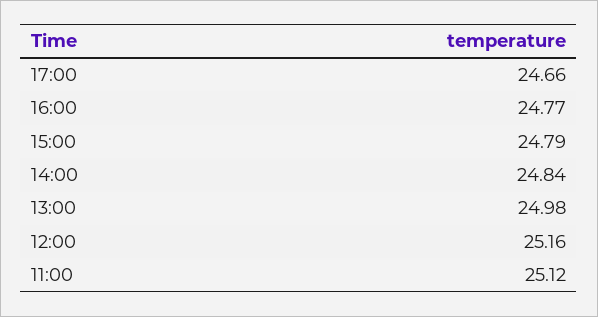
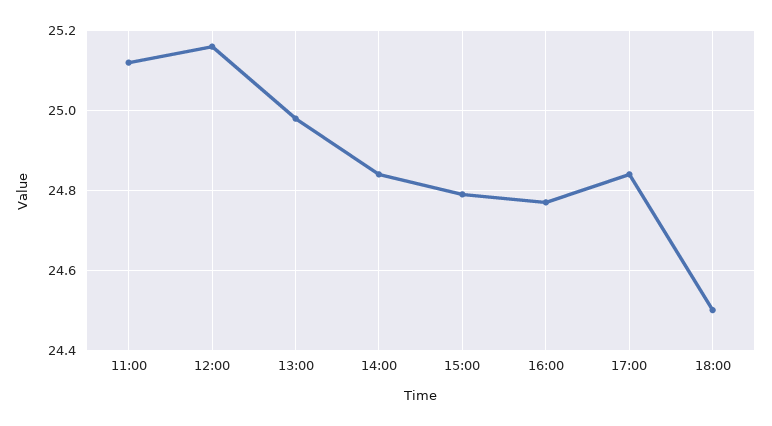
17:00: 24.66 -> 24.85
18:00: none -> 24.5

